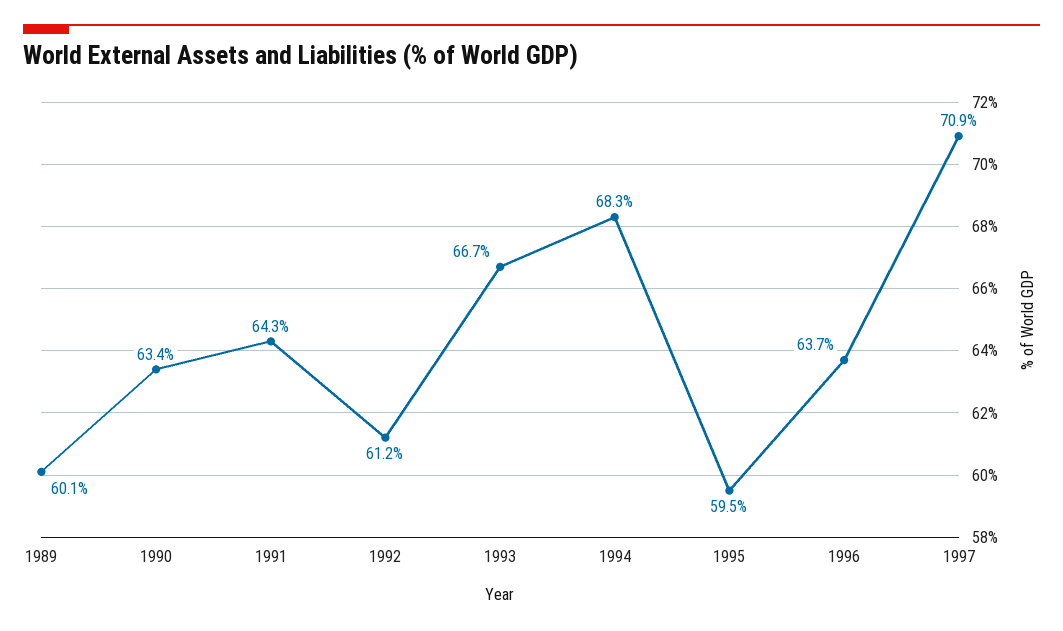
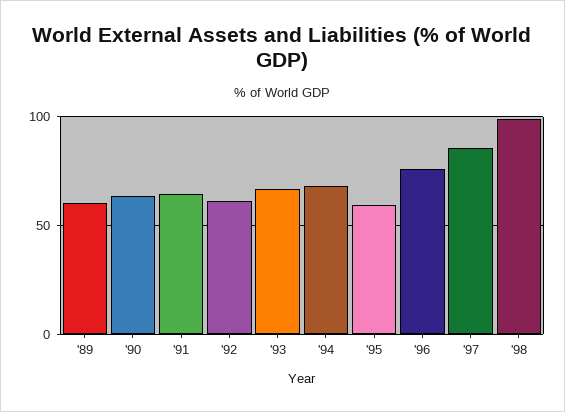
1996: 63.7 -> 75
1997: 70.9 -> 85
'98: none -> 100

